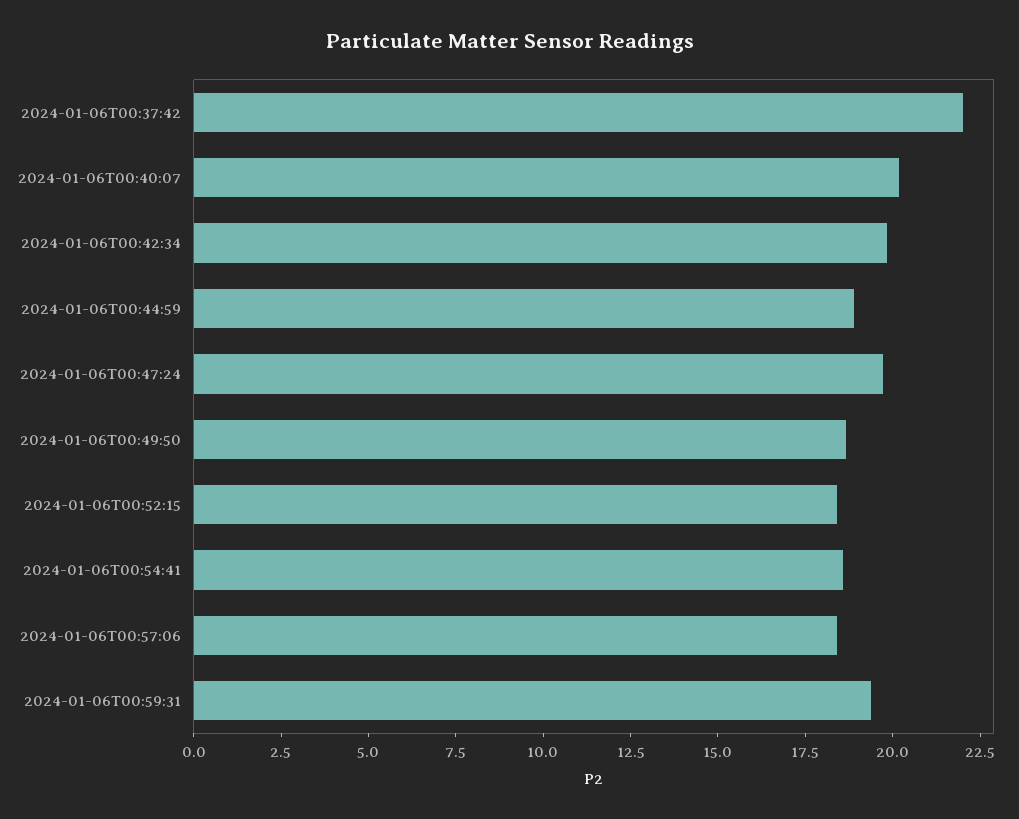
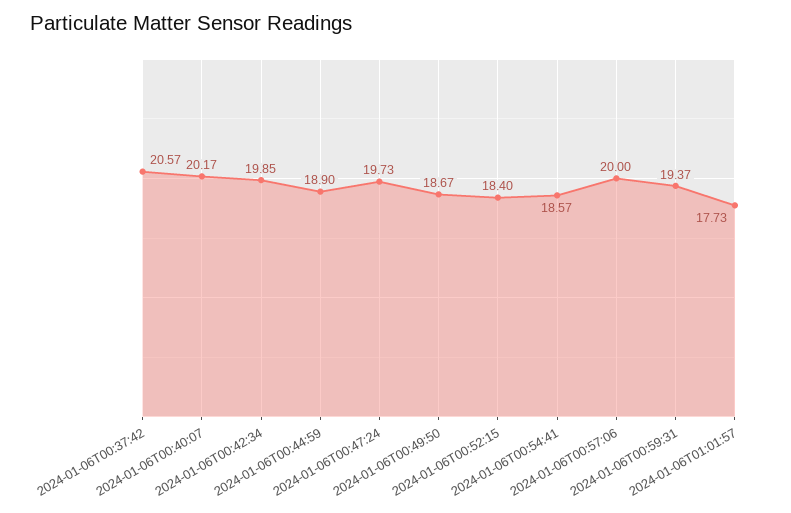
2024-01-06T00:37:42: 22 -> 20.57
2024-01-06T00:57:06: 18.5 -> 20
2024-01-06T01:01:57: none -> 17.73

